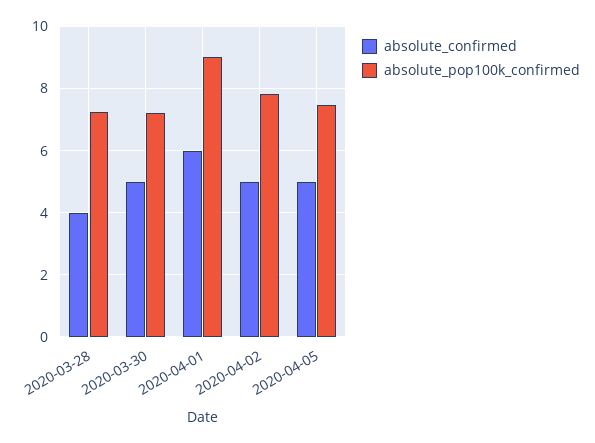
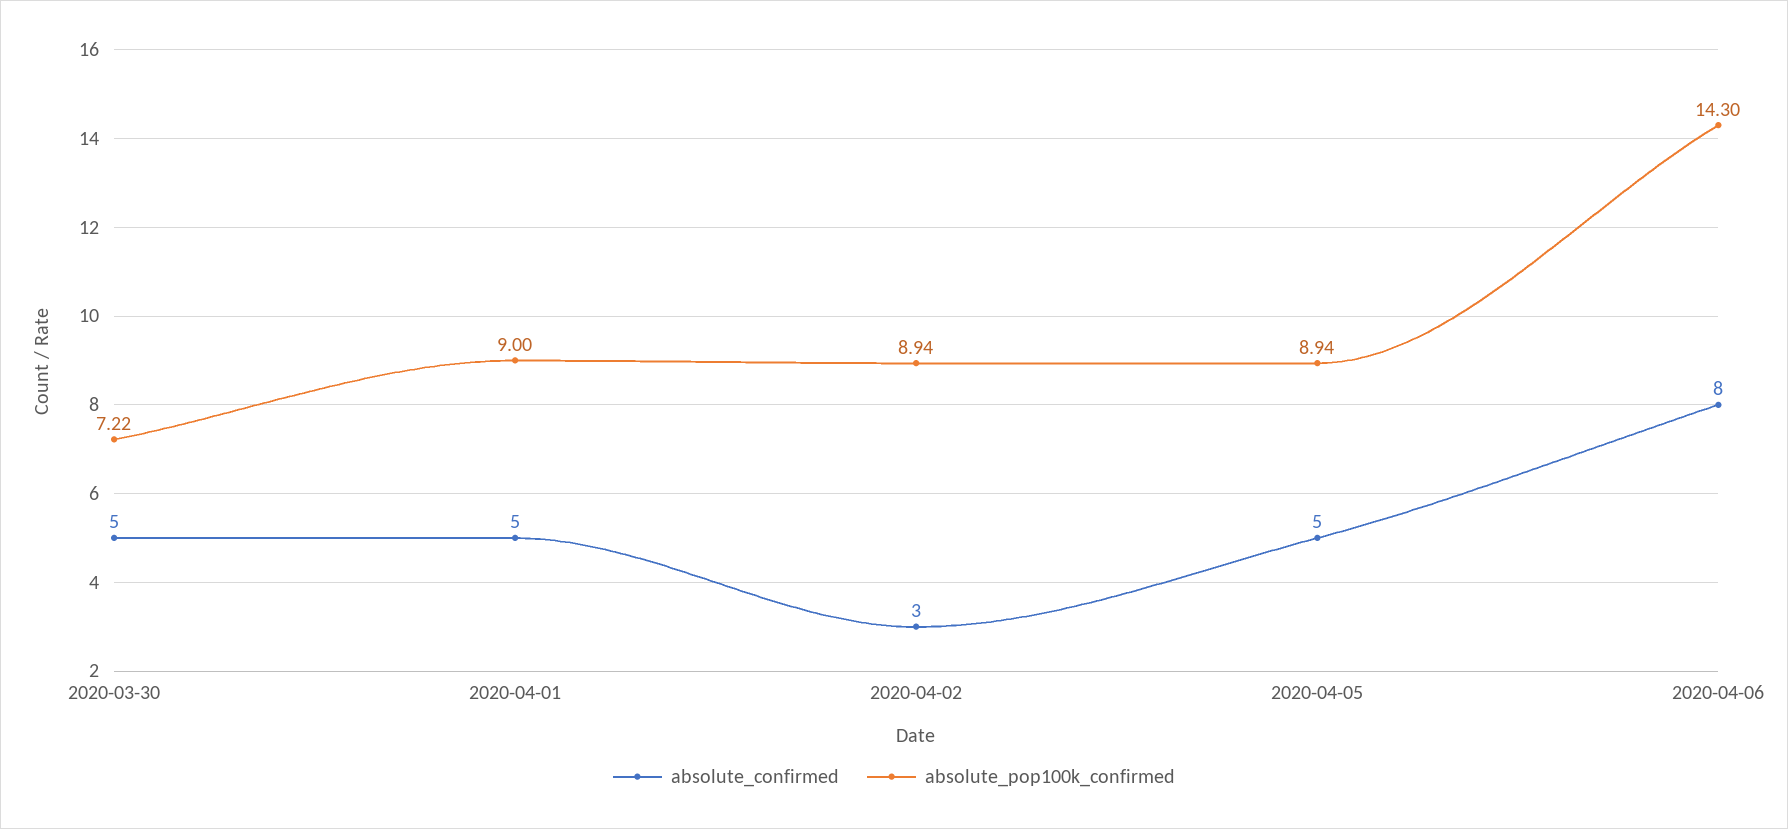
absolute_confirmed, 2020-03-28: 4 -> none
absolute_pop100k_confirmed, 2020-03-28: 7.2 -> none
absolute_confirmed, 2020-04-01: 6 -> 5
absolute_confirmed, 2020-04-02: 5 -> 3
absolute_pop100k_confirmed, 2020-04-02: 7.8 -> 8.94
absolute_pop100k_confirmed, 2020-04-05: 7.4 -> 8.94
absolute_confirmed, 2020-04-06: none -> 8
absolute_pop100k_confirmed, 2020-04-06: none -> 14.3

